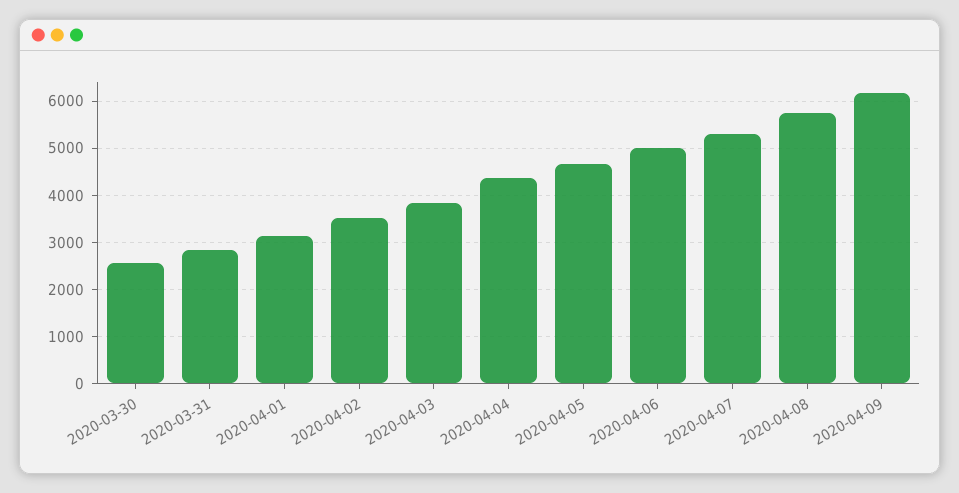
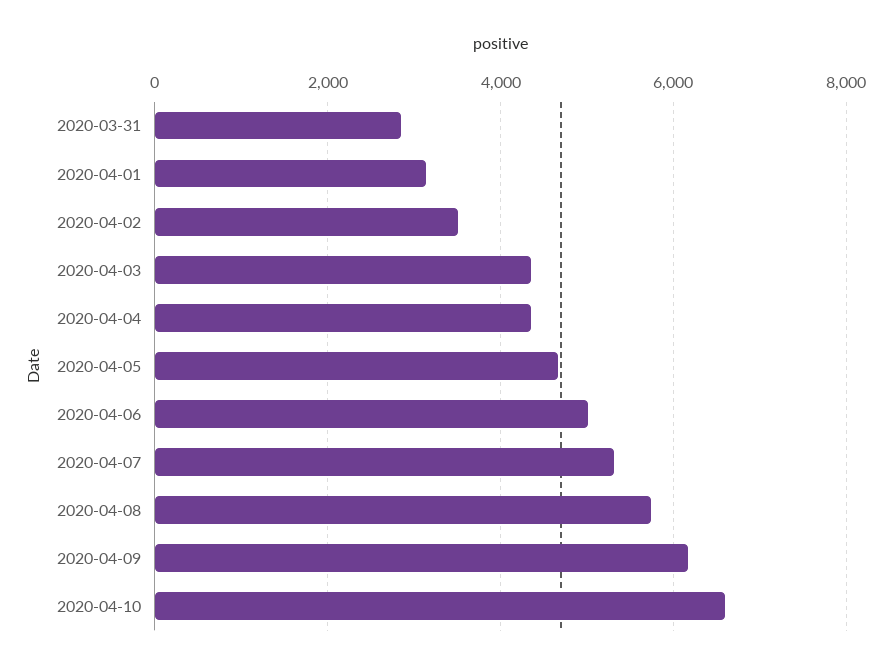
2020-03-30: 2600 -> none
2020-04-03: 3800 -> 4400
2020-04-10: none -> 6600

